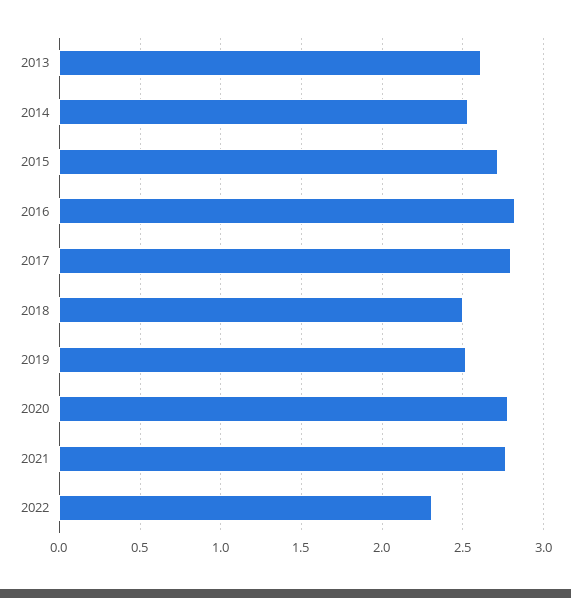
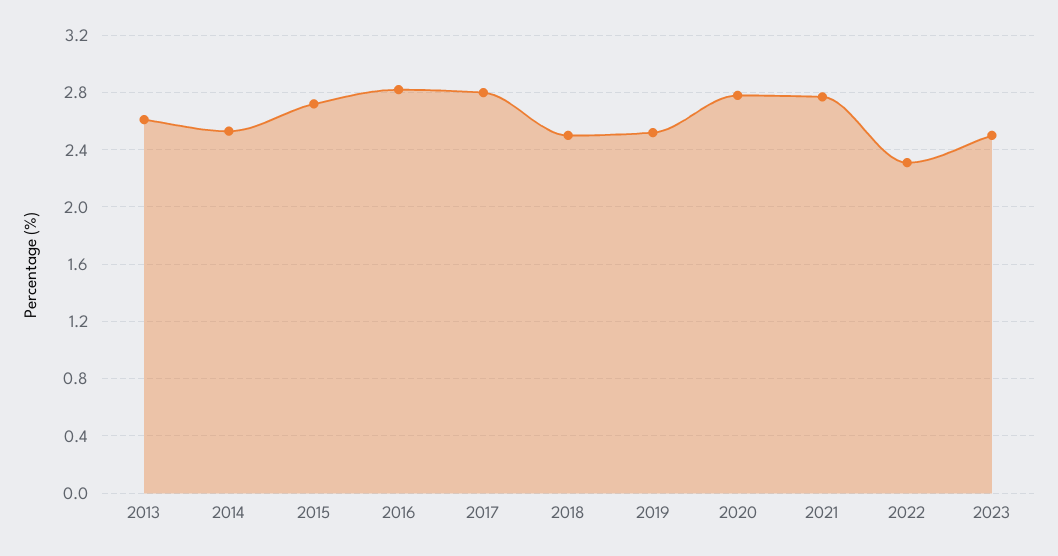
2023: none -> 2.5

